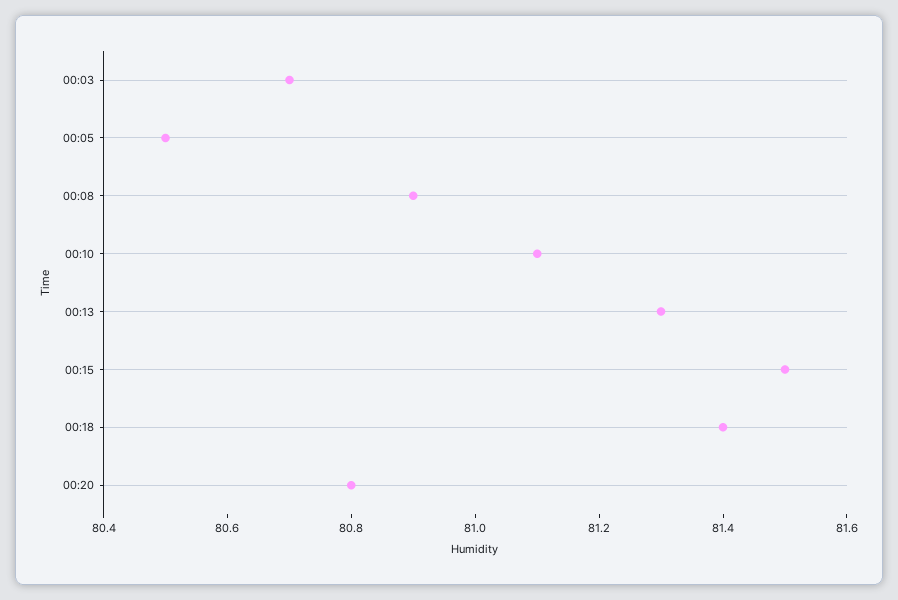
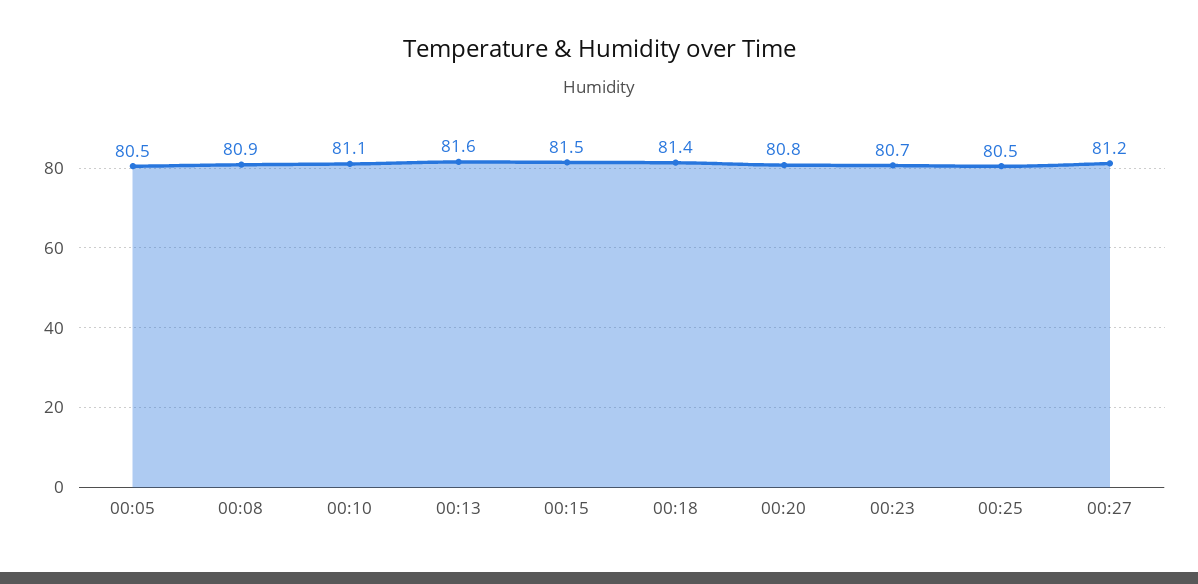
00:03: 80.7 -> none
00:13: 81.3 -> 81.6
00:23: none -> 80.7
00:25: none -> 80.5
00:27: none -> 81.2

